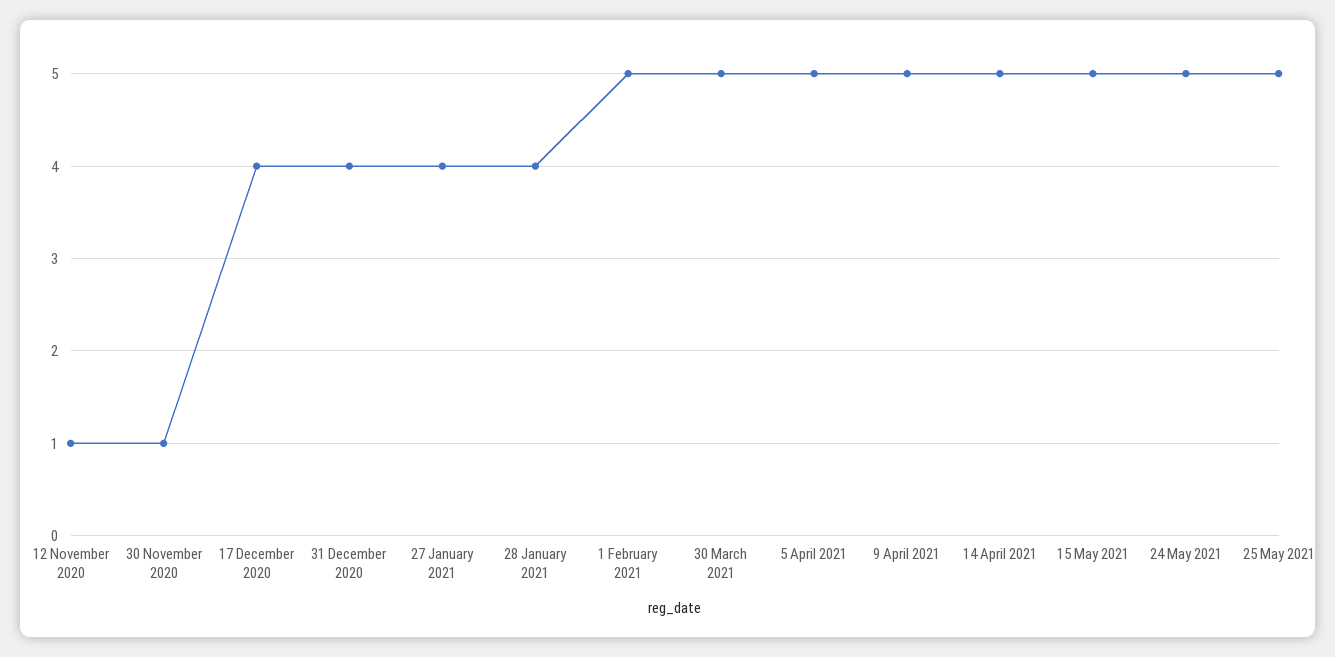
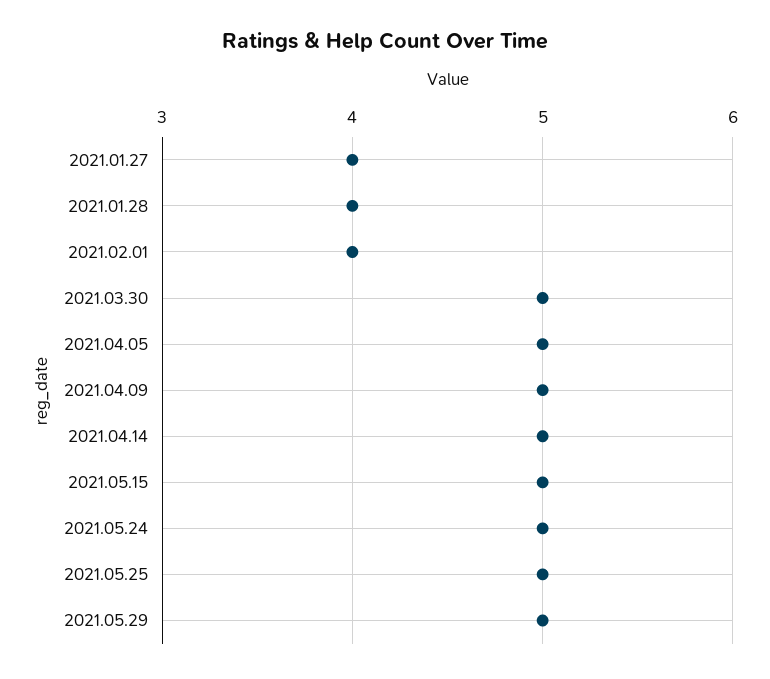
12 November 2020: 1 -> none
30 November 2020: 1 -> none
17 December 2020: 4 -> none
31 December 2020: 4 -> none
1 February 2021: 5 -> 4
2021.05.29: none -> 5

